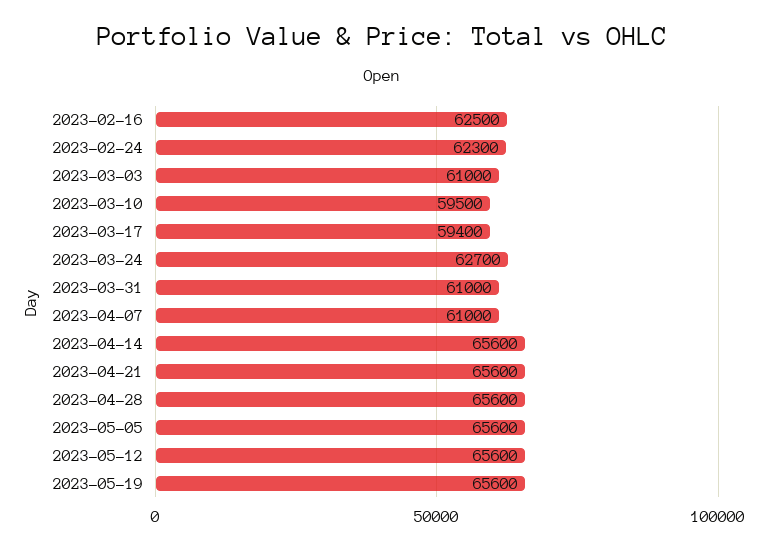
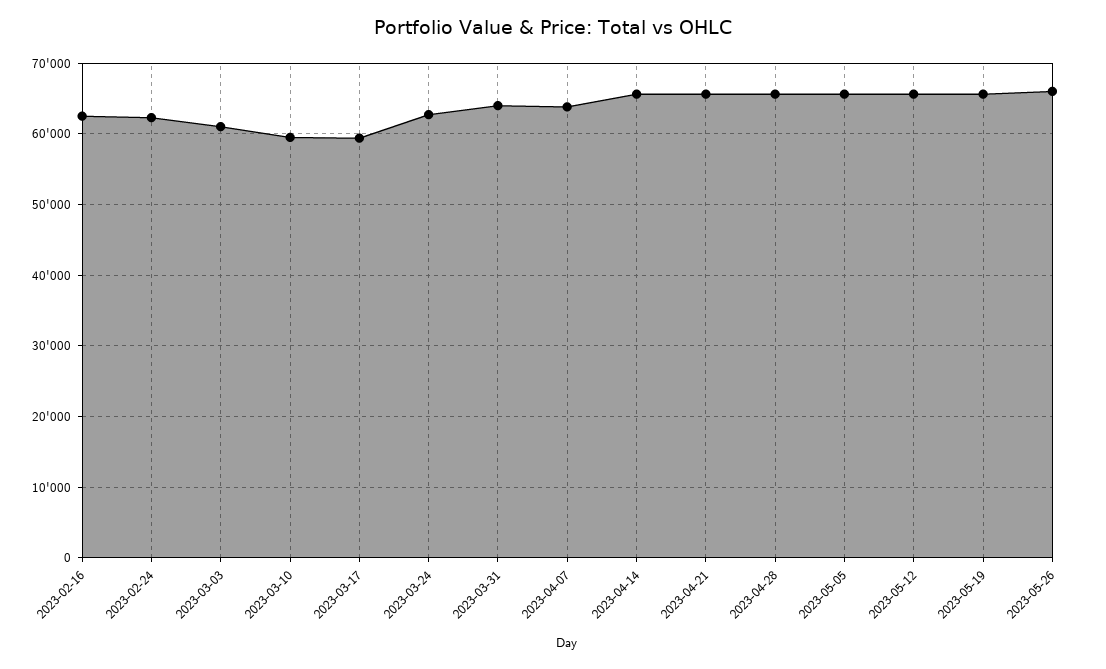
2023-03-31: 61000 -> 64000
2023-04-07: 61000 -> 64000
2023-05-26: none -> 66000

